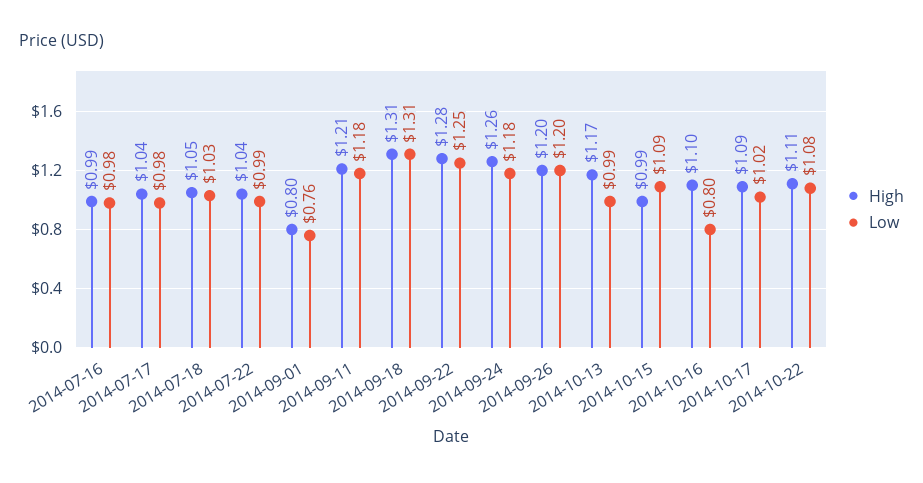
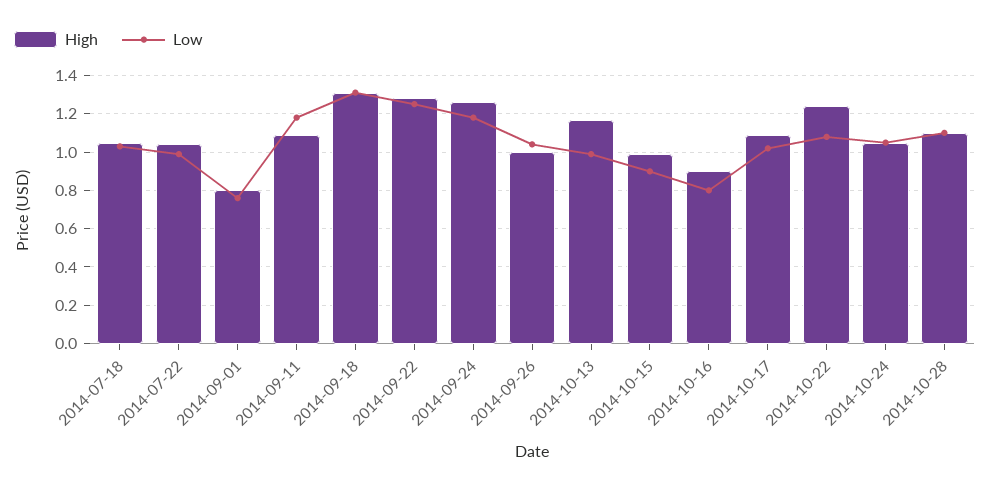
High, 2014-07-16: 0.99 -> none
Low, 2014-07-16: 0.98 -> none
High, 2014-07-17: 1.04 -> none
Low, 2014-07-17: 0.98 -> none
High, 2014-09-11: 1.21 -> 1.1
High, 2014-09-26: 1.2 -> 1
Low, 2014-09-26: 1.2 -> 1.05
Low, 2014-10-15: 1.09 -> 0.9
High, 2014-10-16: 1.1 -> 0.9
High, 2014-10-22: 1.11 -> 1.25
High, 2014-10-24: none -> 1.05
Low, 2014-10-24: none -> 1.05
High, 2014-10-28: none -> 1.1
Low, 2014-10-28: none -> 1.1

